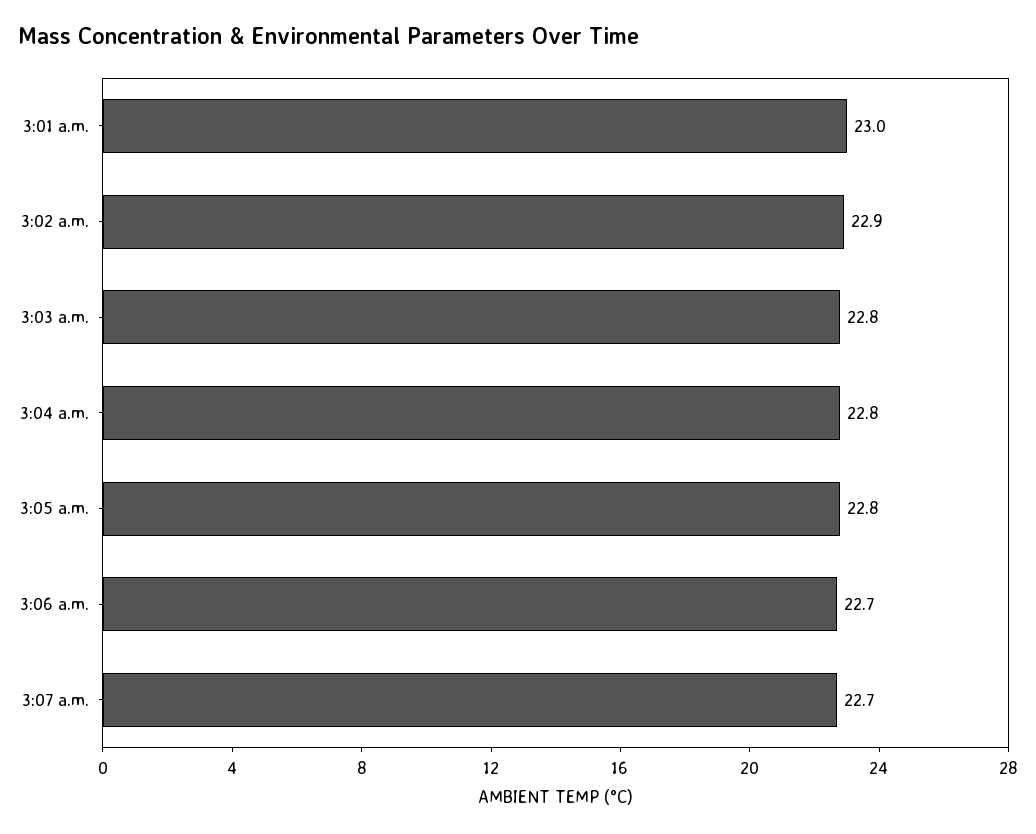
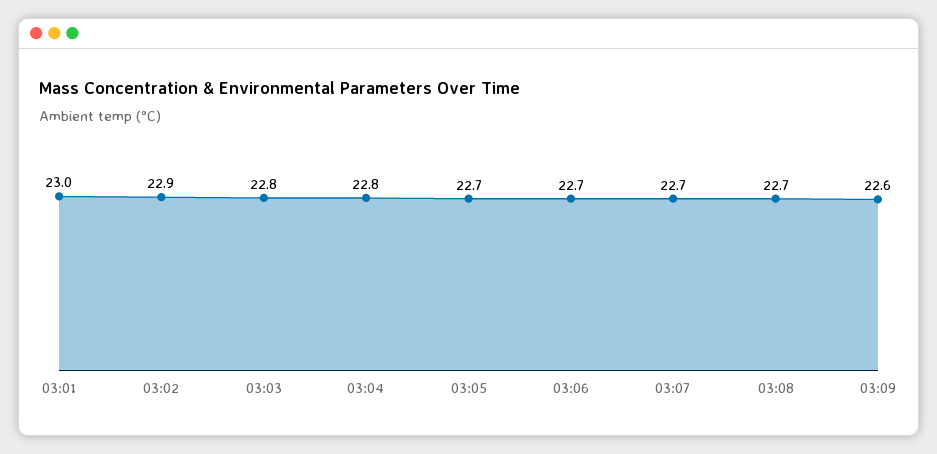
3:05 a.m.: 22.8 -> 22.7
03:08: none -> 22.7
03:09: none -> 22.6

